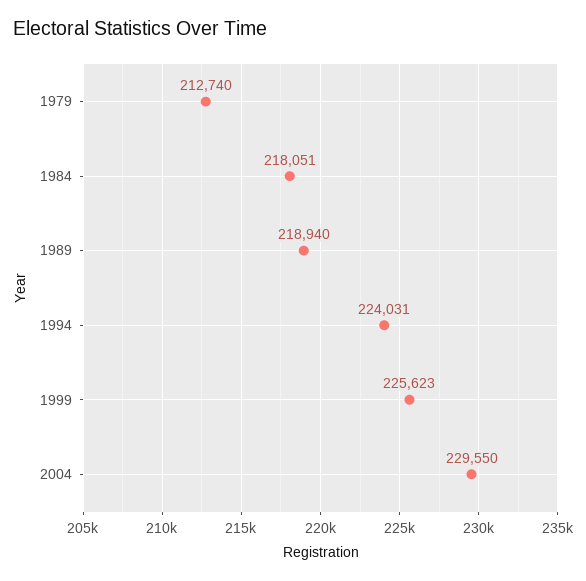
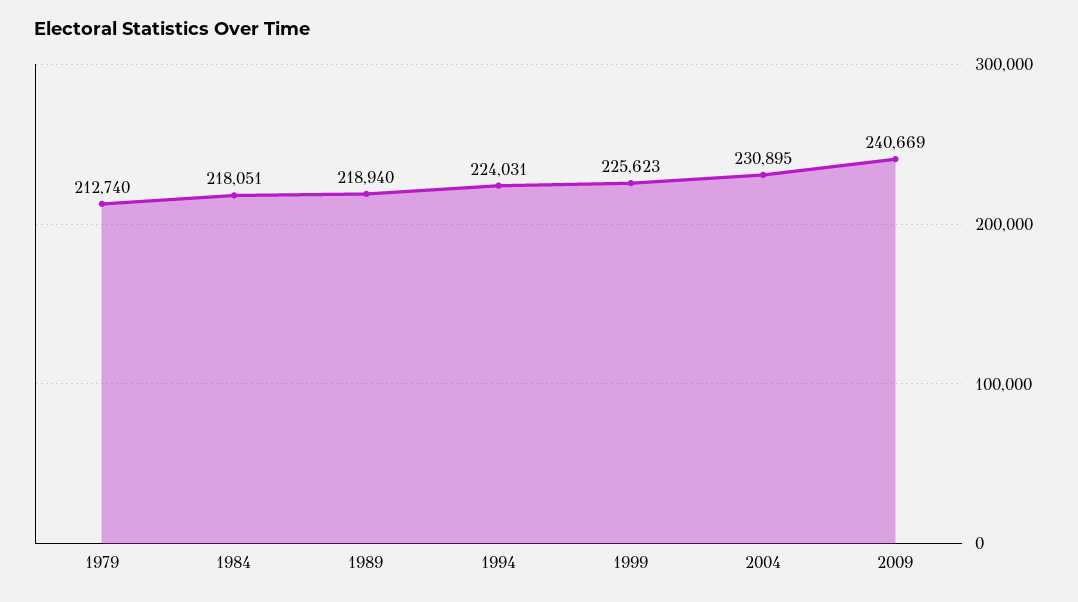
2004: 229550 -> 230895
2009: none -> 240669

